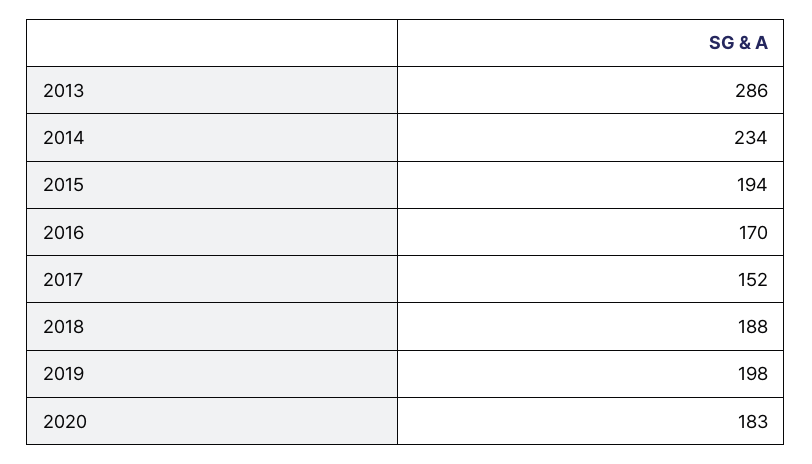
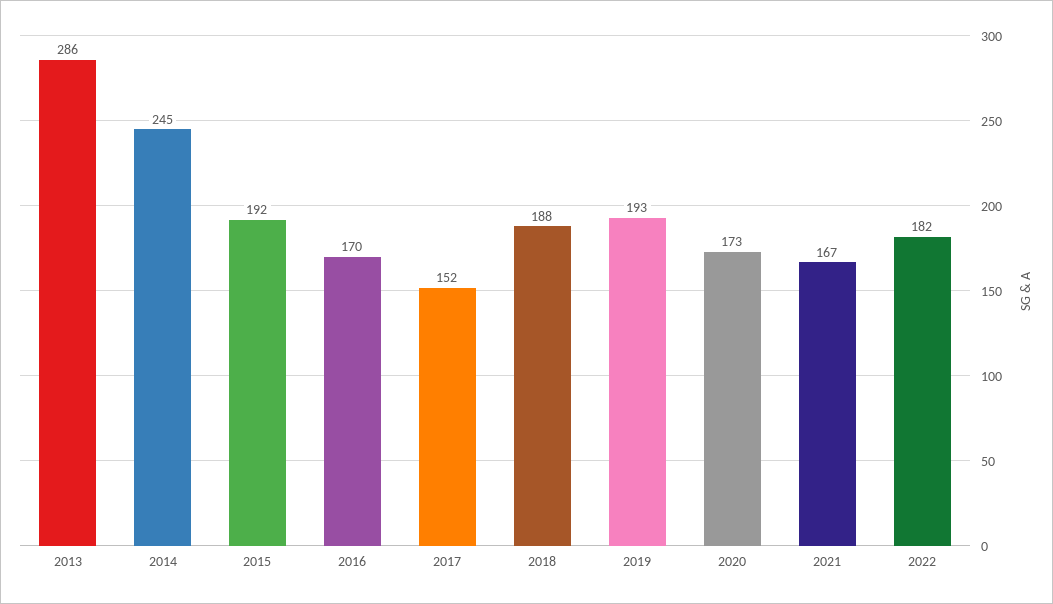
2014: 234 -> 245
2015: 194 -> 192
2019: 198 -> 193
2020: 183 -> 173
2021: none -> 167
2022: none -> 182

